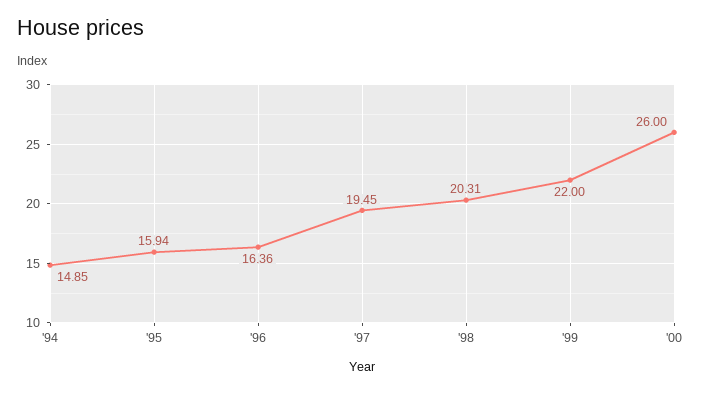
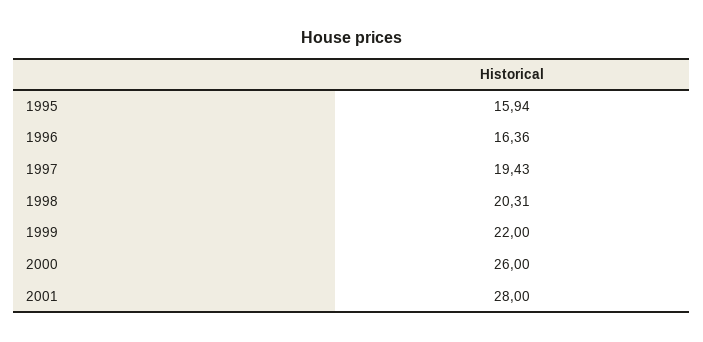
'94: 14.85 -> none
'97: 19.45 -> 19.43
2001: none -> 28

